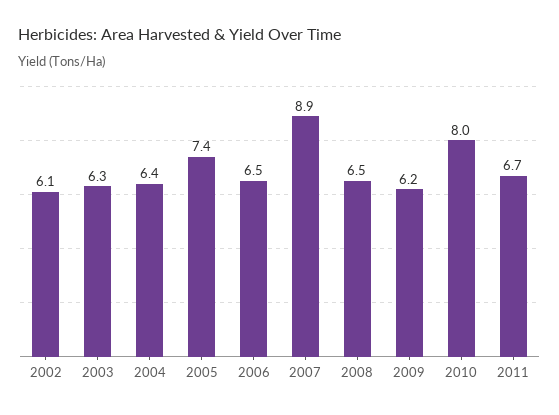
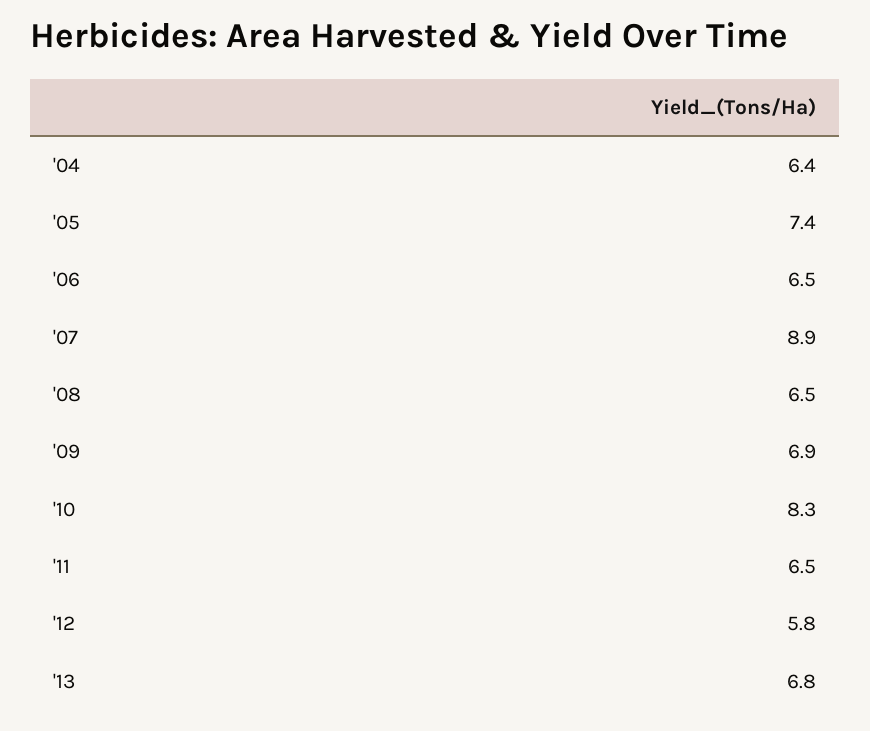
2002: 6.1 -> none
2003: 6.3 -> none
2009: 6.2 -> 6.9
2010: 8 -> 8.3
2011: 6.7 -> 6.5
'12: none -> 5.8
'13: none -> 6.8

